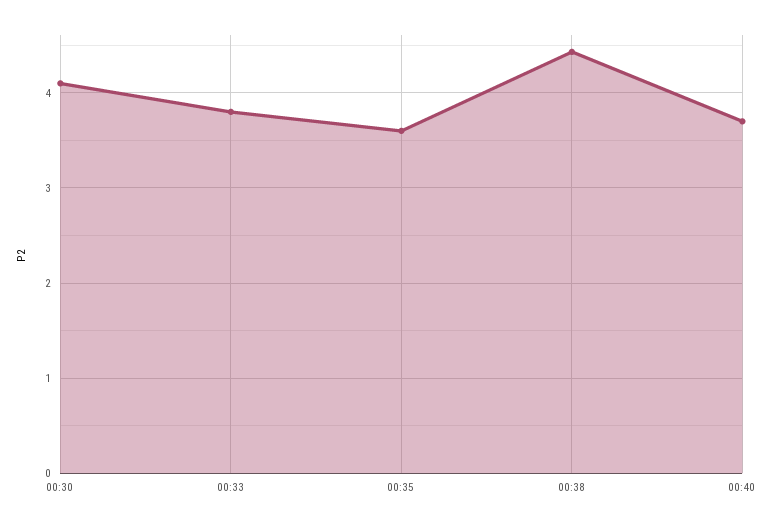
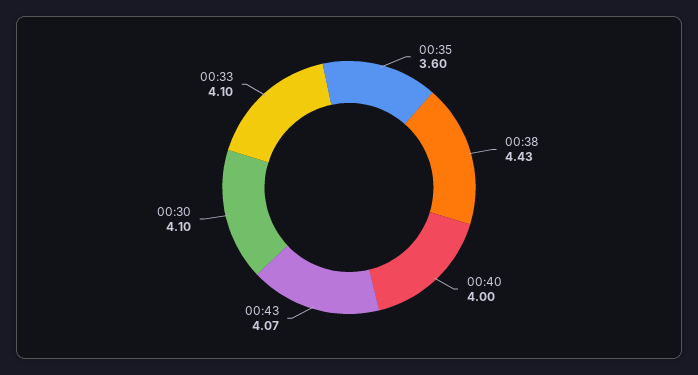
00:33: 3.8 -> 4.1
00:40: 3.7 -> 4
00:43: none -> 4.07

